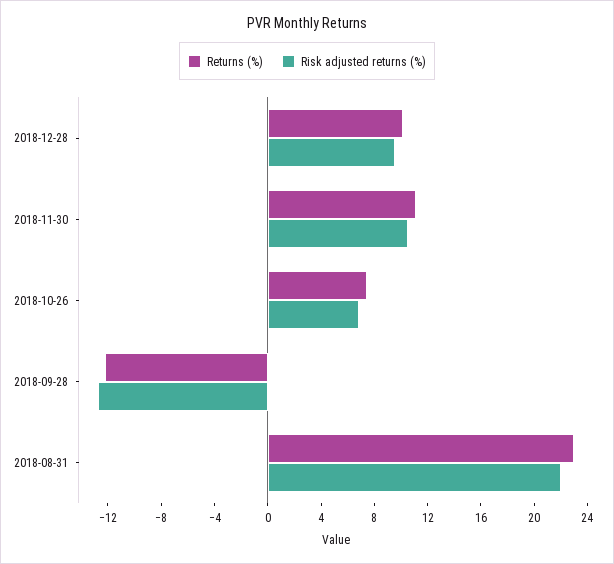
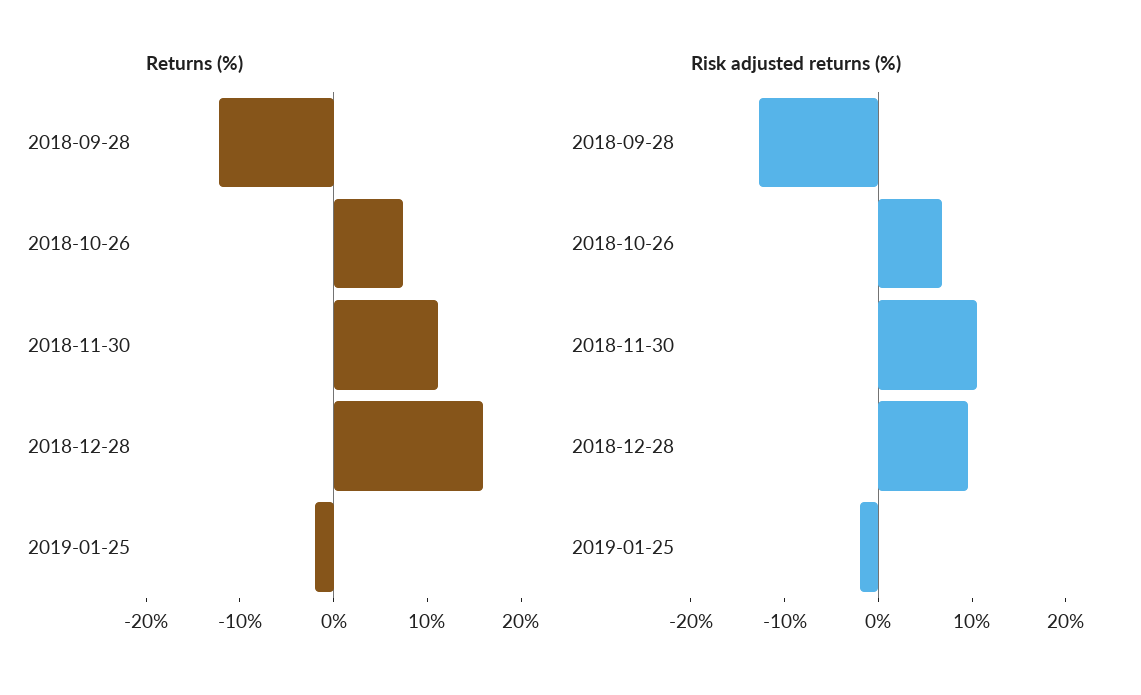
Returns (%), 2018-12-28: 10 -> 16
Returns (%), 2018-08-31: 23 -> none
Risk adjusted returns (%), 2018-08-31: 22 -> none
Returns (%), 2019-01-25: none -> -2
Risk adjusted returns (%), 2019-01-25: none -> -2

